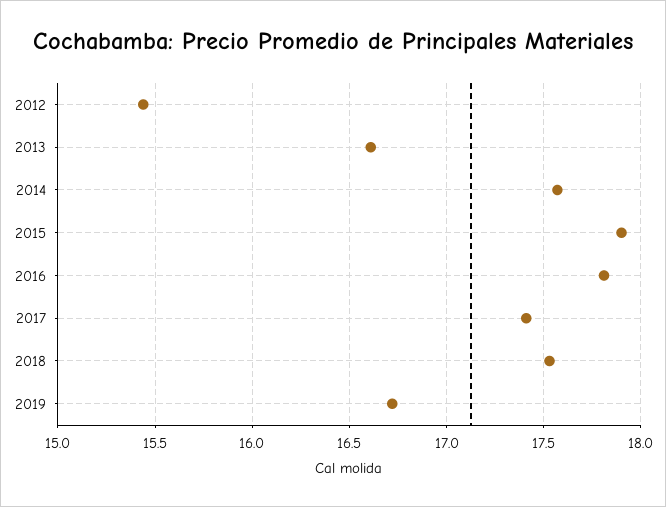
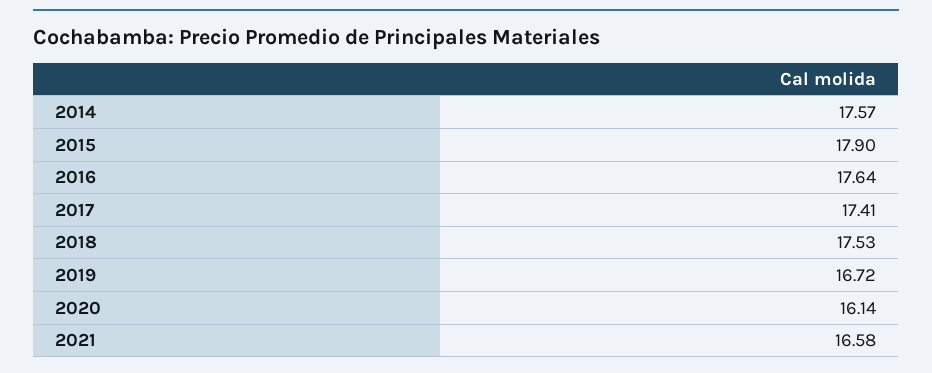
2012: 15.45 -> none
2013: 16.6 -> none
2016: 17.8 -> 17.64
2020: none -> 16.14
2021: none -> 16.58

